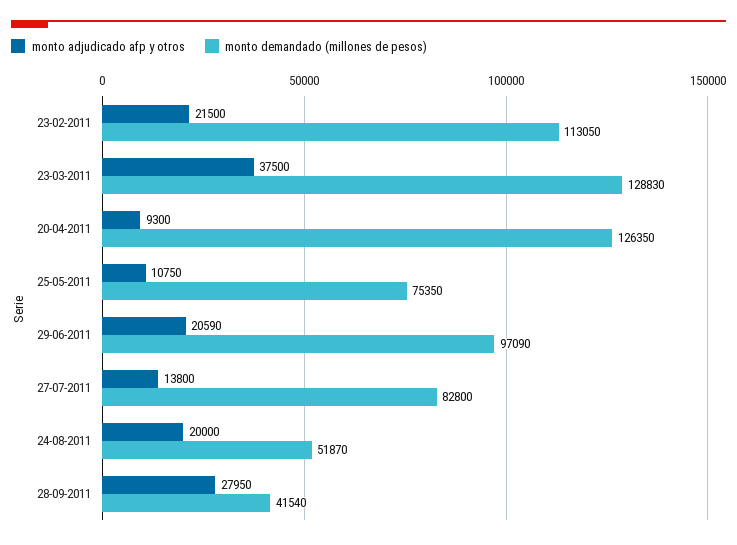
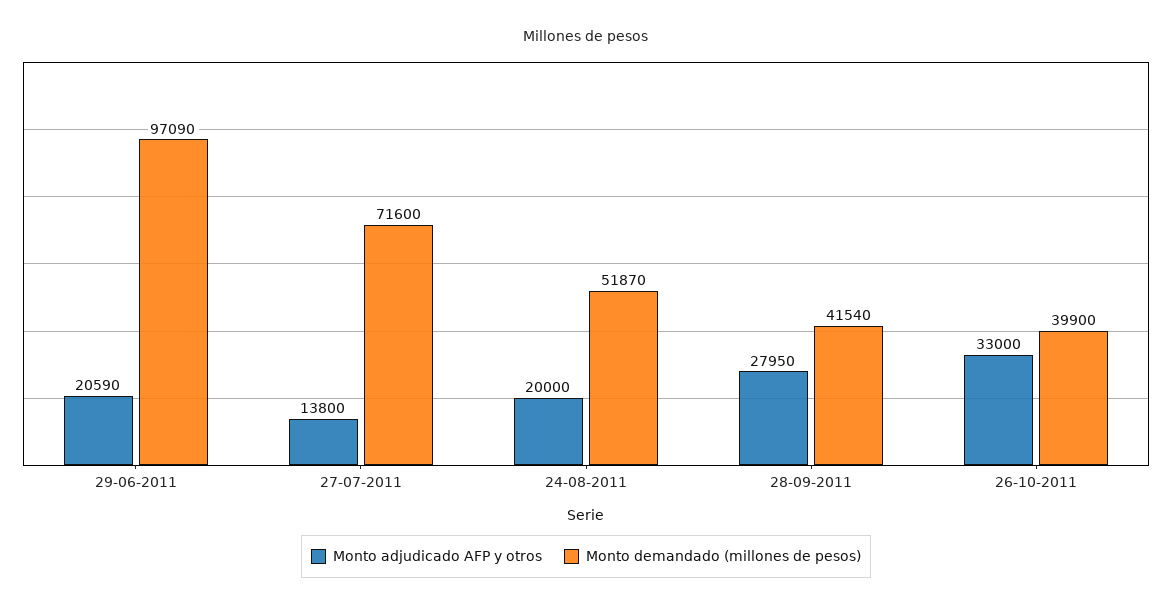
monto adjudicado afp y otros, 23-02-2011: 21500 -> none
monto demandado (millones de pesos), 23-02-2011: 113050 -> none
monto adjudicado afp y otros, 23-03-2011: 37500 -> none
monto demandado (millones de pesos), 23-03-2011: 128830 -> none
monto adjudicado afp y otros, 20-04-2011: 9300 -> none
monto demandado (millones de pesos), 20-04-2011: 126350 -> none
monto adjudicado afp y otros, 25-05-2011: 10750 -> none
monto demandado (millones de pesos), 25-05-2011: 75350 -> none
monto demandado (millones de pesos), 27-07-2011: 82800 -> 71600
monto adjudicado afp y otros, 26-10-2011: none -> 33000
monto demandado (millones de pesos), 26-10-2011: none -> 39900

